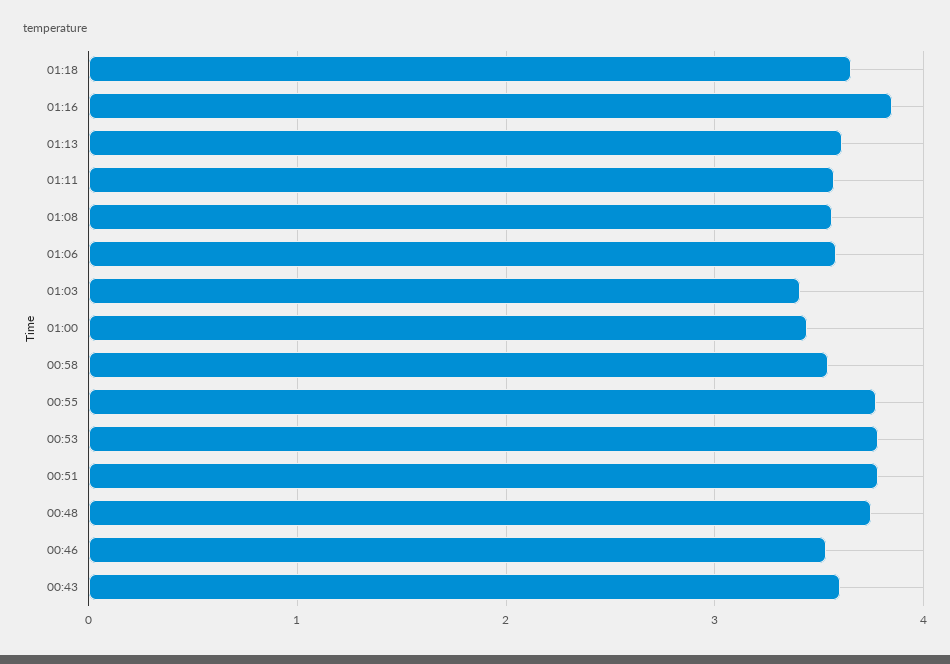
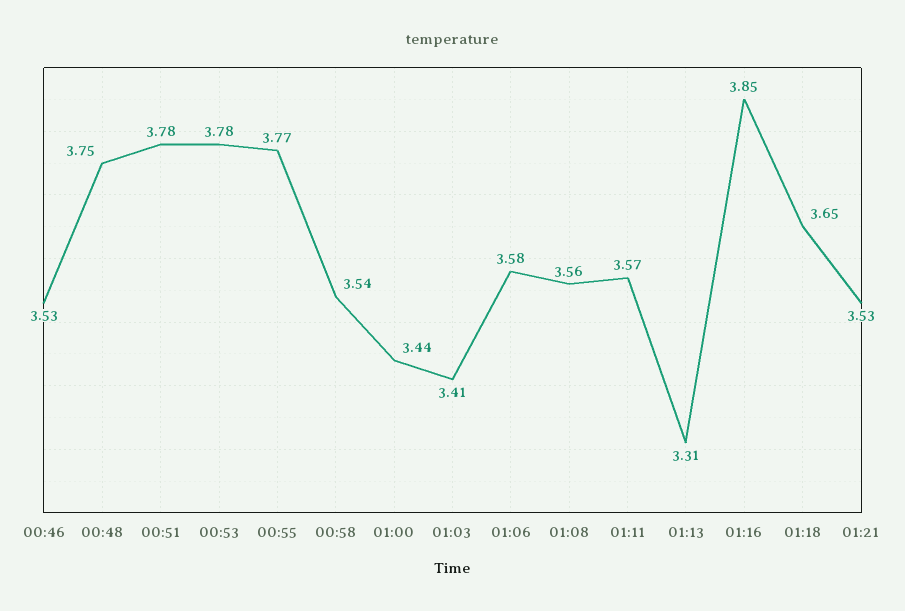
01:13: 3.6 -> 3.31
00:43: 3.6 -> none
01:21: none -> 3.53

